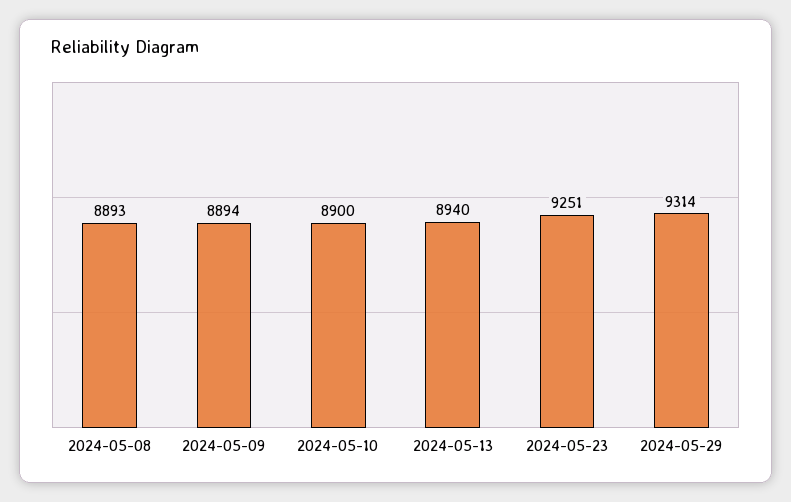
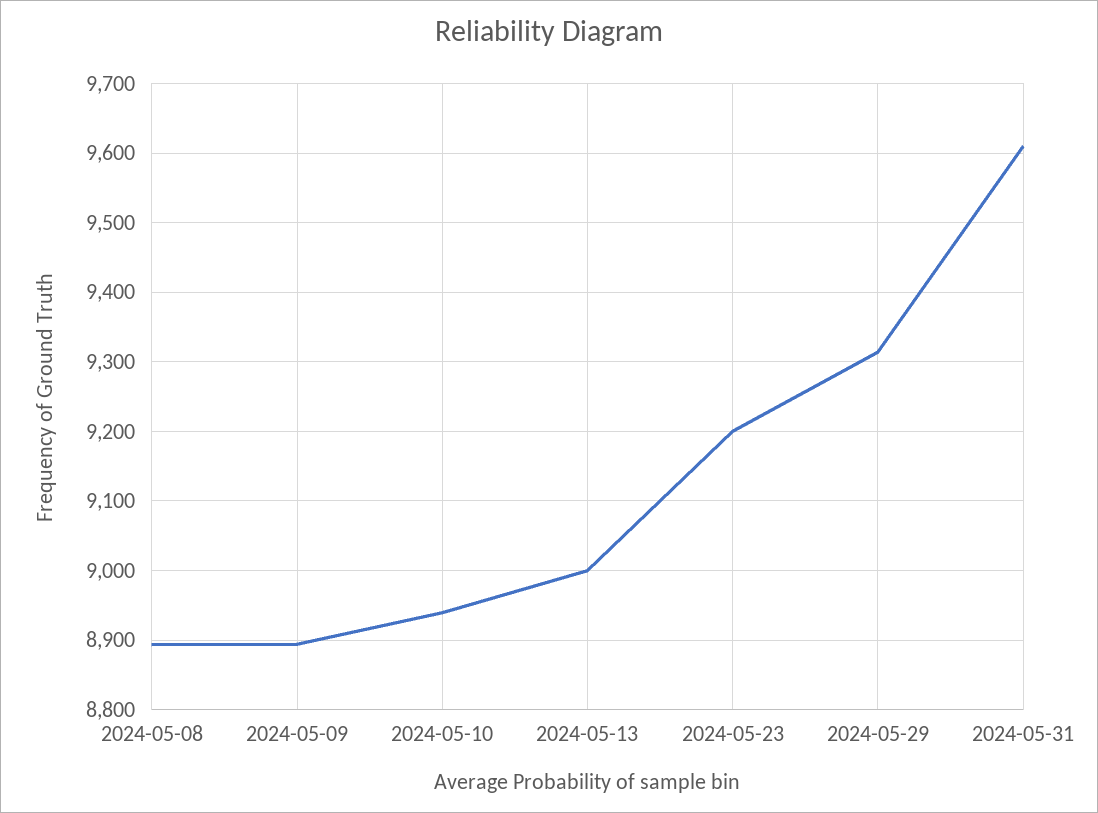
2024-05-10: 8900 -> 8940
2024-05-13: 8940 -> 9000
2024-05-23: 9251 -> 9200
2024-05-31: none -> 9610

